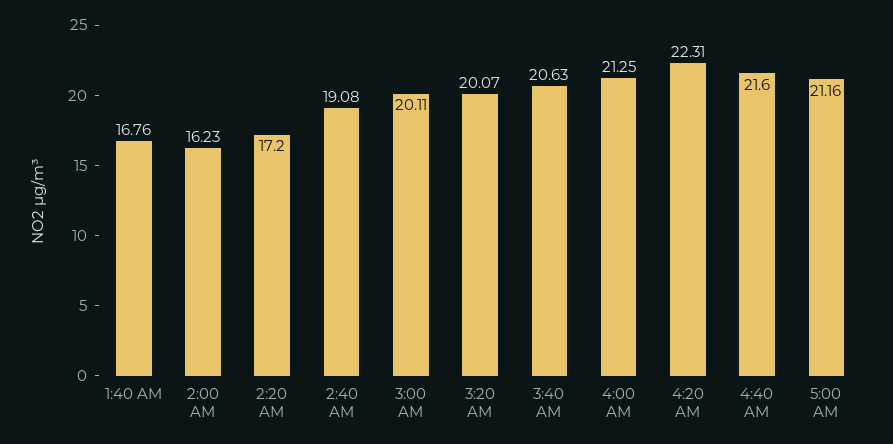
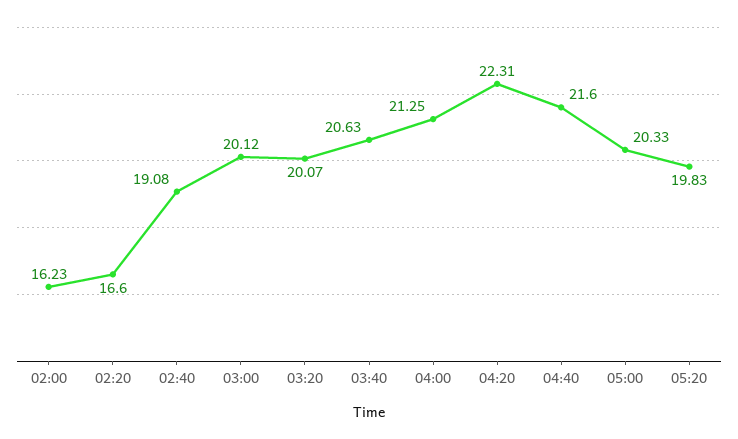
1:40 AM: 16.76 -> none
2:20 AM: 17.2 -> 16.6
3:00 AM: 20.11 -> 20.12
5:00 AM: 21.16 -> 20.33
05:20: none -> 19.83

